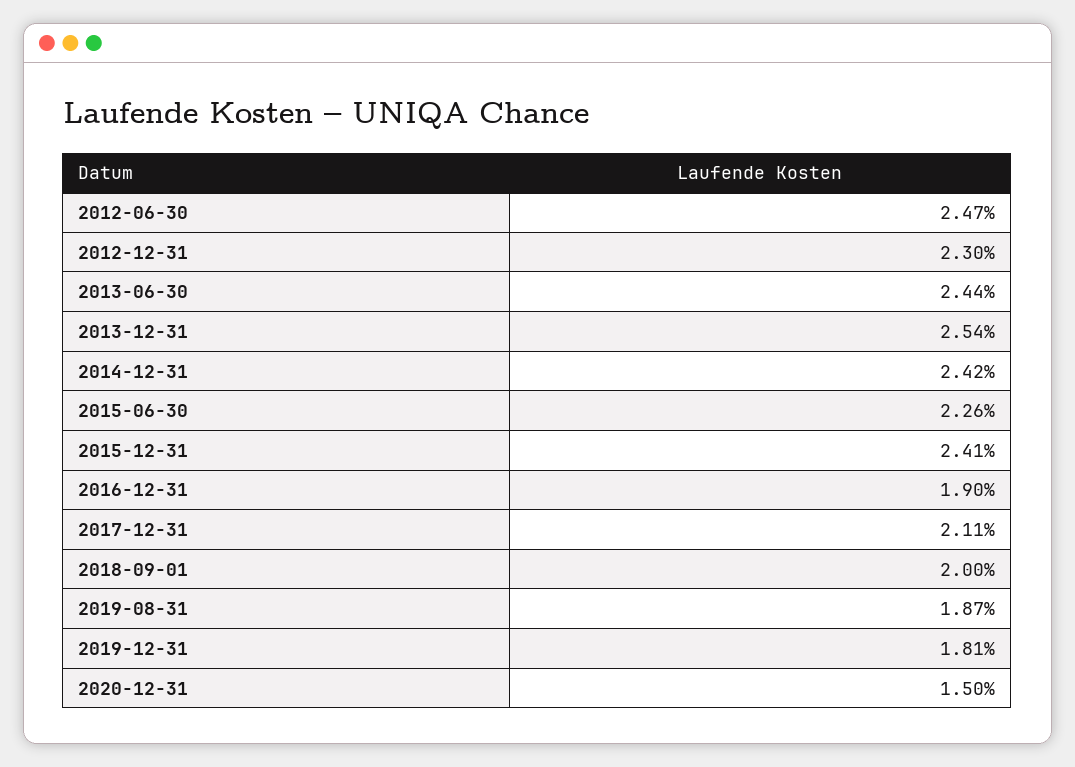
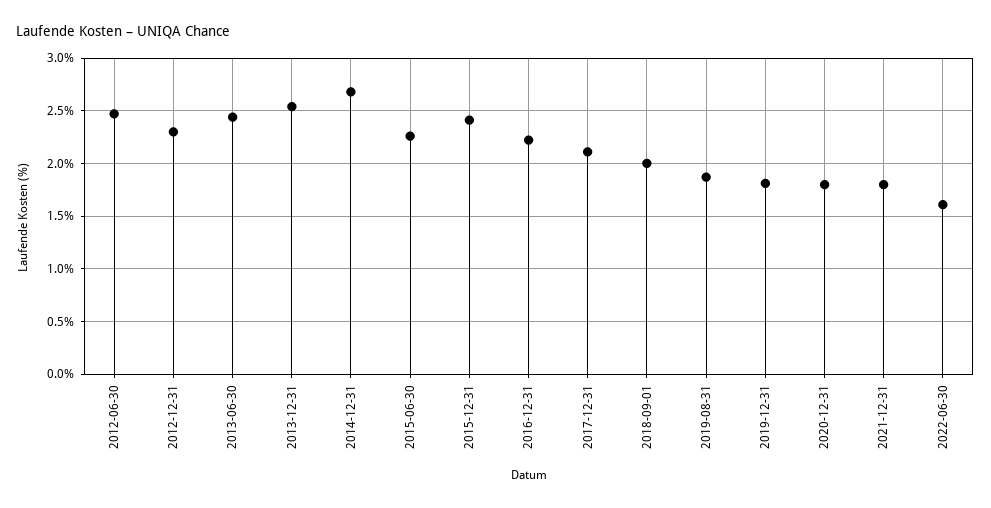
2014-12-31: 2.42 -> 2.7
2016-12-31: 1.9 -> 2.2
2020-12-31: 1.5 -> 1.8
2021-12-31: none -> 1.8
2022-06-30: none -> 1.6

